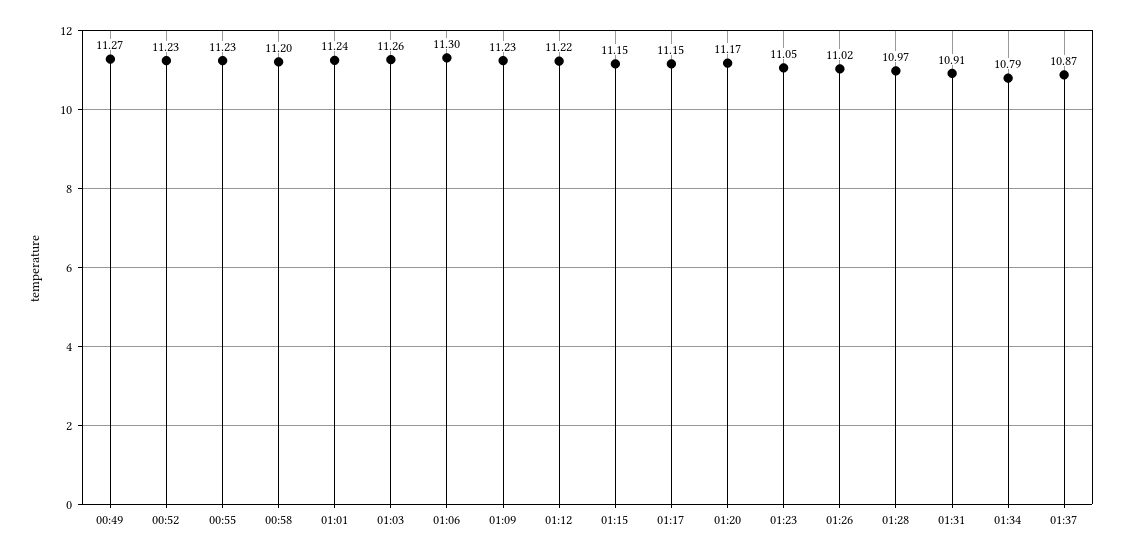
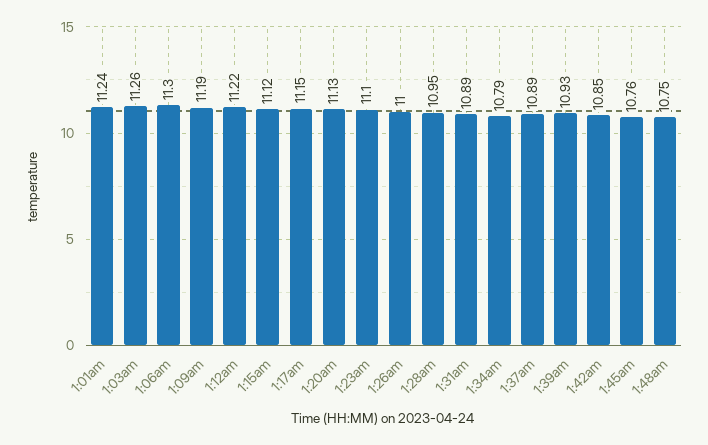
00:49: 11.27 -> none
00:52: 11.23 -> none
00:55: 11.23 -> none
00:58: 11.2 -> none
01:09: 11.23 -> 11.19
01:15: 11.15 -> 11.12
01:20: 11.17 -> 11.13
01:23: 11.05 -> 11.1
01:26: 11.02 -> 11
01:28: 10.97 -> 10.95
01:31: 10.91 -> 10.89
01:37: 10.87 -> 10.89
1:39am: none -> 10.93
1:42am: none -> 10.85
1:45am: none -> 10.76
1:48am: none -> 10.75

